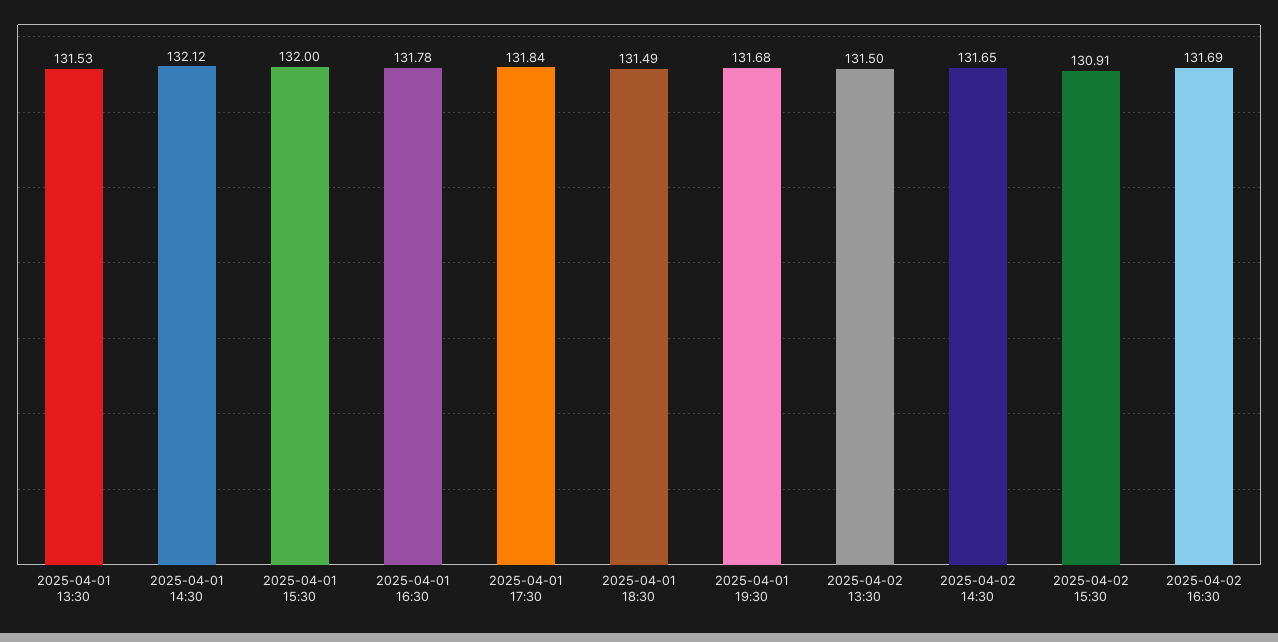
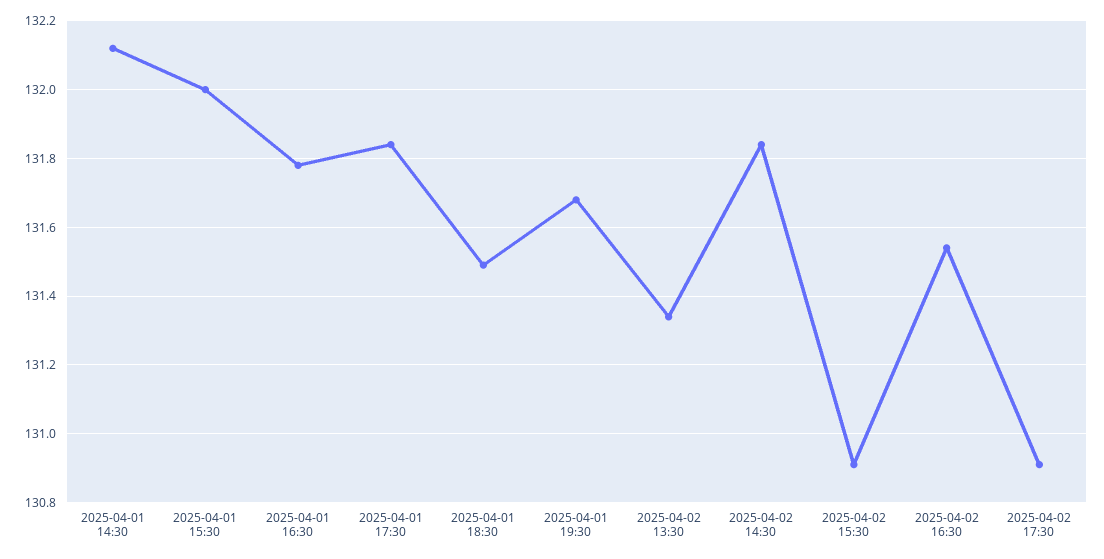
2025-04-01 13:30: 131.53 -> none
2025-04-02 13:30: 131.5 -> 131.35
2025-04-02 14:30: 131.65 -> 131.85
2025-04-02 16:30: 131.69 -> 131.55
2025-04-02 17:30: none -> 130.9

